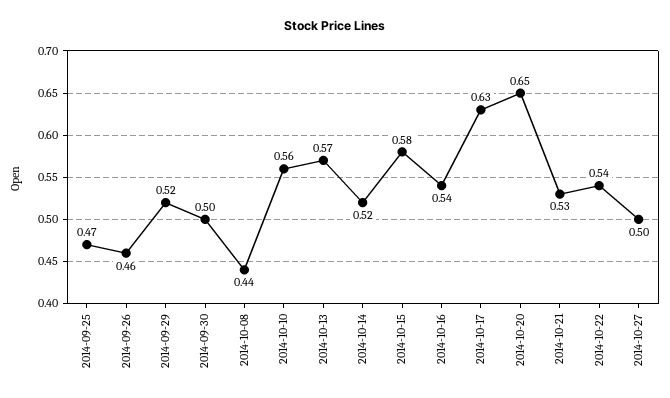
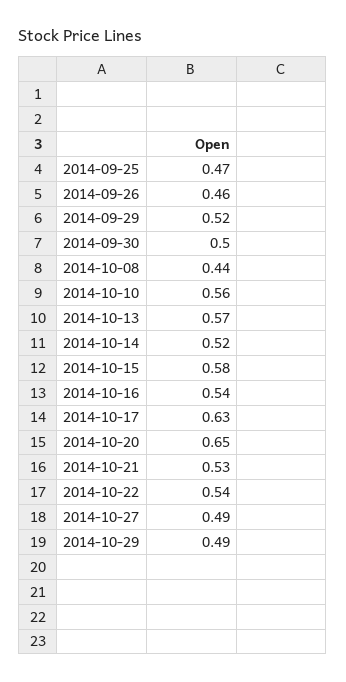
2014-10-27: 0.5 -> 0.49
2014-10-29: none -> 0.49

